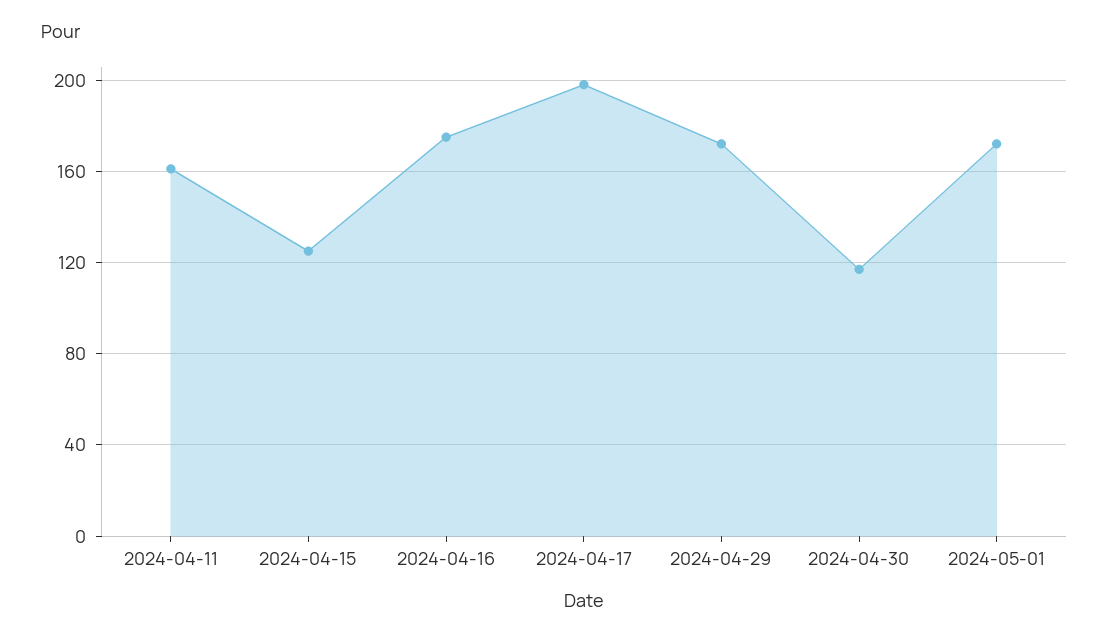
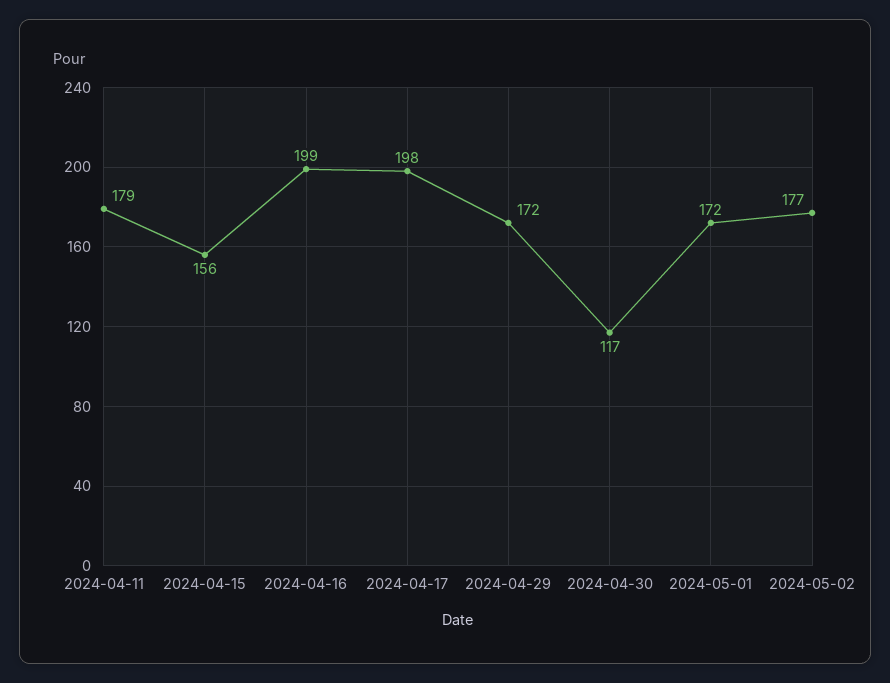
2024-04-11: 160 -> 179
2024-04-15: 125 -> 156
2024-04-16: 175 -> 199
2024-05-02: none -> 177

